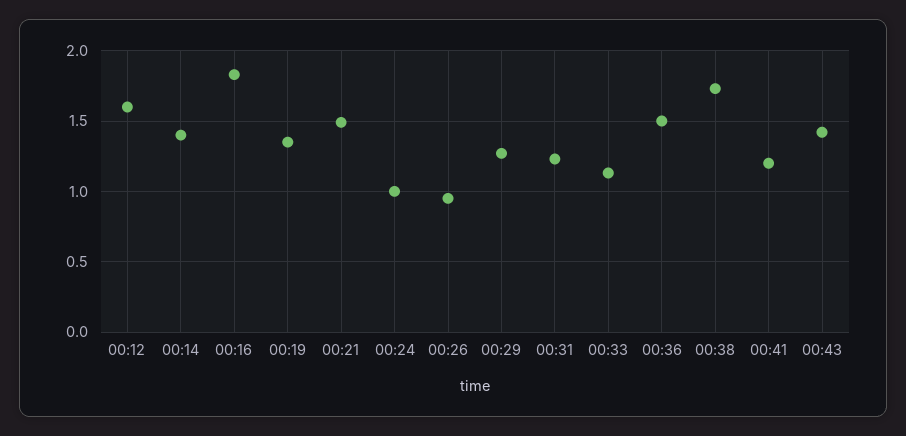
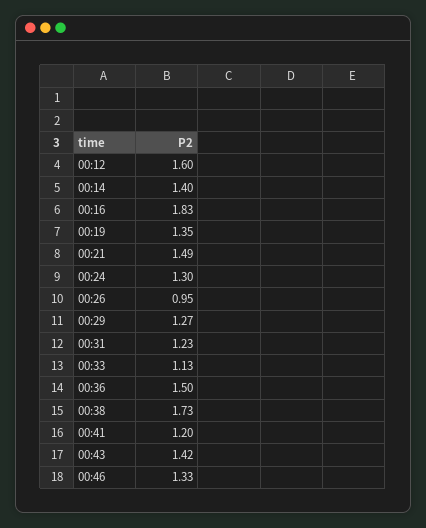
00:24: 1 -> 1.3
00:46: none -> 1.33

